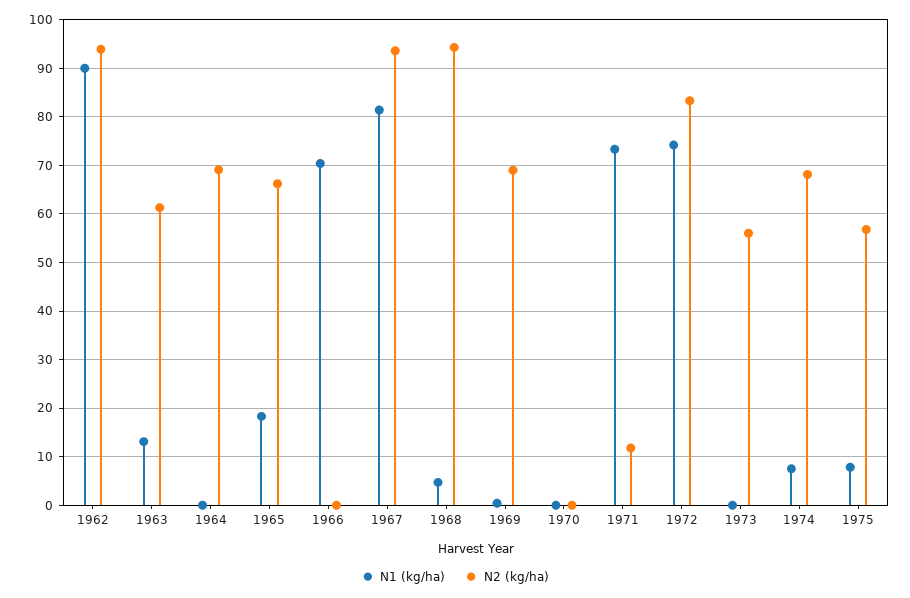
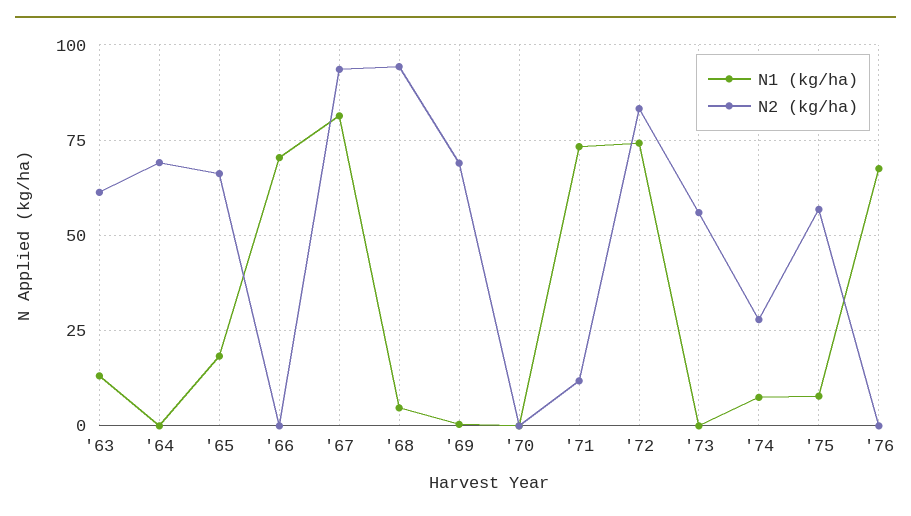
N1 (kg/ha), 1962: 90 -> none
N2 (kg/ha), 1962: 94 -> none
N2 (kg/ha), 1974: 68 -> 27.5
N1 (kg/ha), '76: none -> 67.5
N2 (kg/ha), '76: none -> 0

